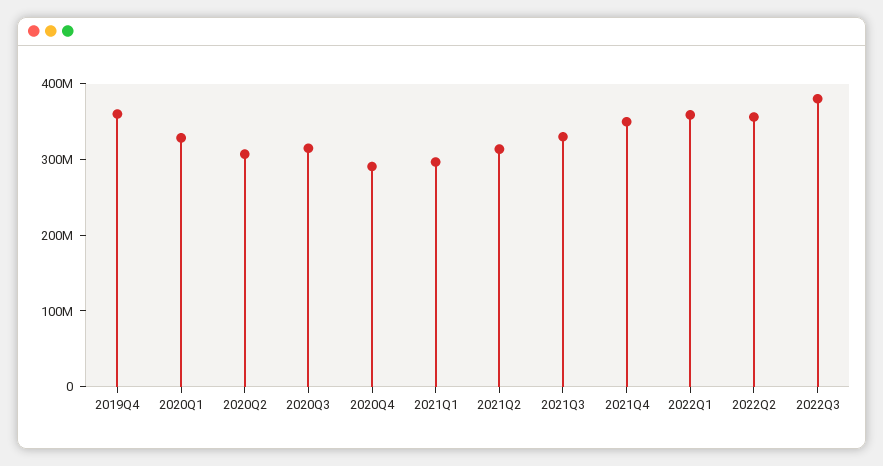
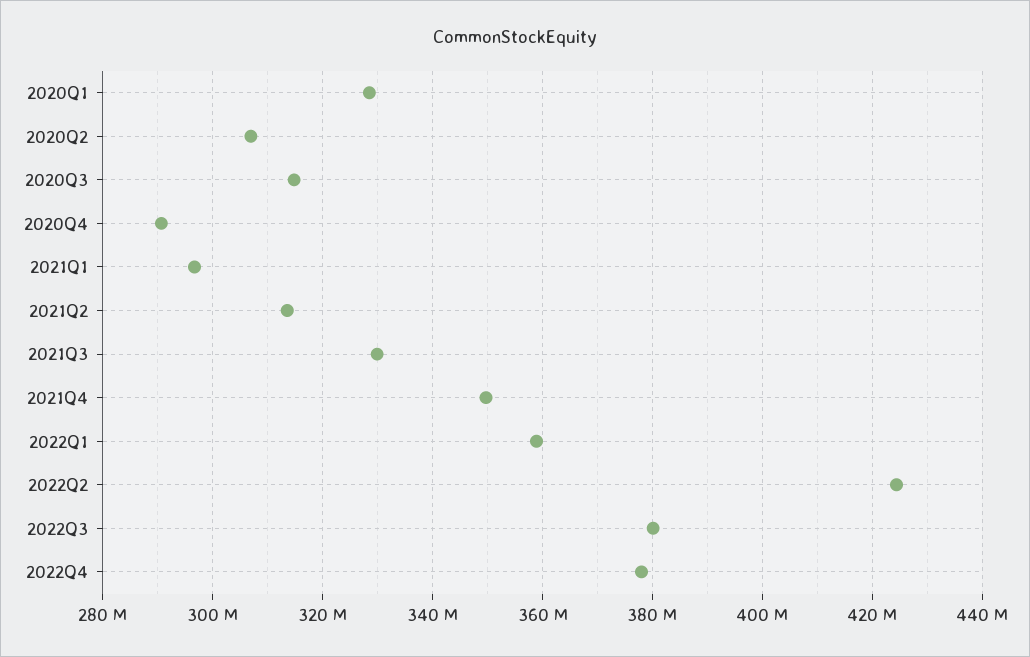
2019Q4: 360000000 -> none
2022Q2: 360000000 -> 424000000
2022Q4: none -> 378000000

